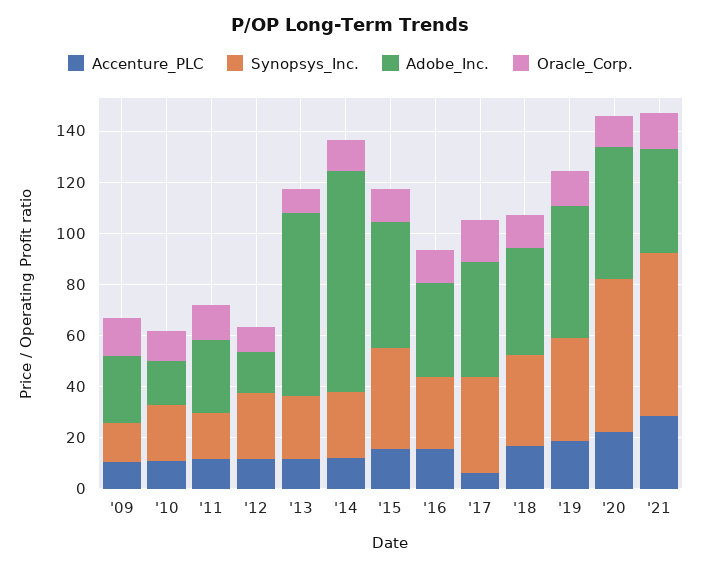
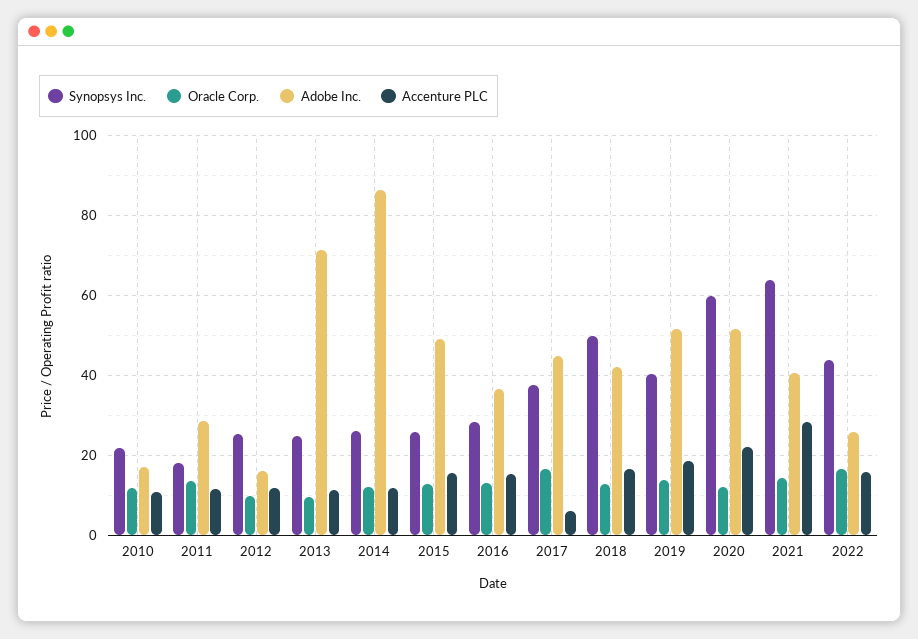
Accenture_PLC, '09: 10 -> none
Synopsys_Inc., '09: 15 -> none
Adobe_Inc., '09: 25 -> none
Oracle_Corp., '09: 15 -> none
Synopsys_Inc., '15: 40 -> 26
Synopsys_Inc., '18: 35 -> 50
Synopsys_Inc., 2022: none -> 44
Oracle_Corp., 2022: none -> 16
Adobe_Inc., 2022: none -> 26
Accenture_PLC, 2022: none -> 16

